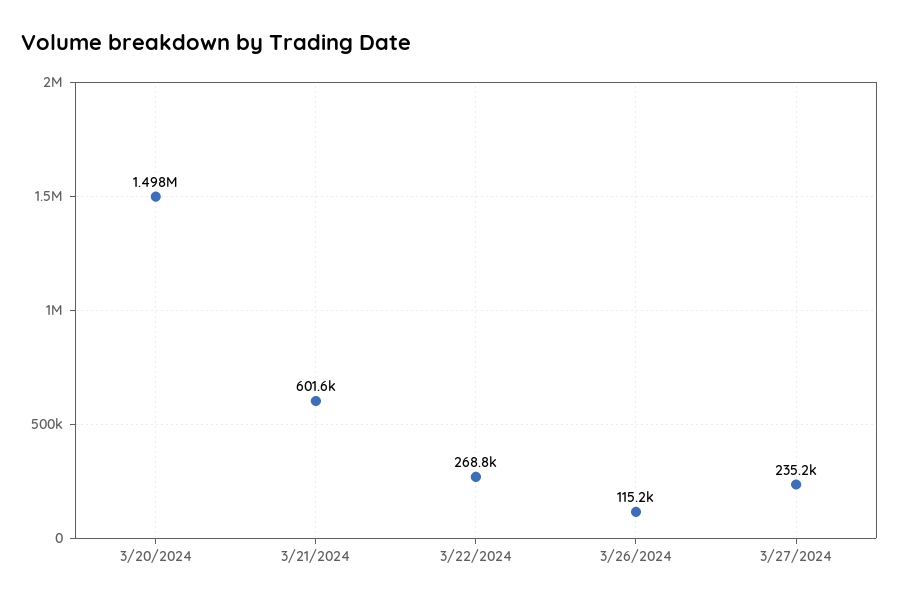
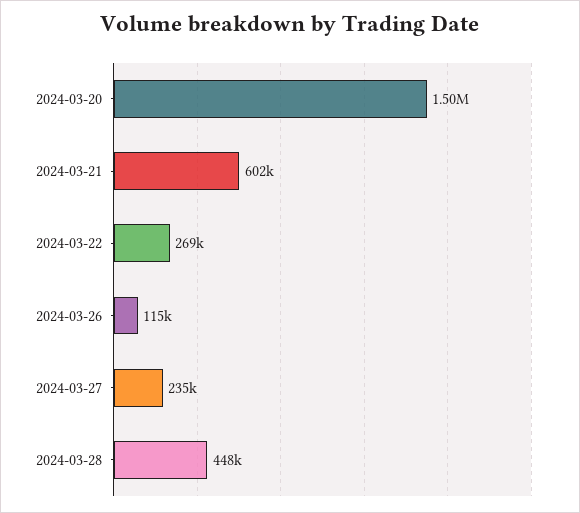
2024-03-28: none -> 448000

